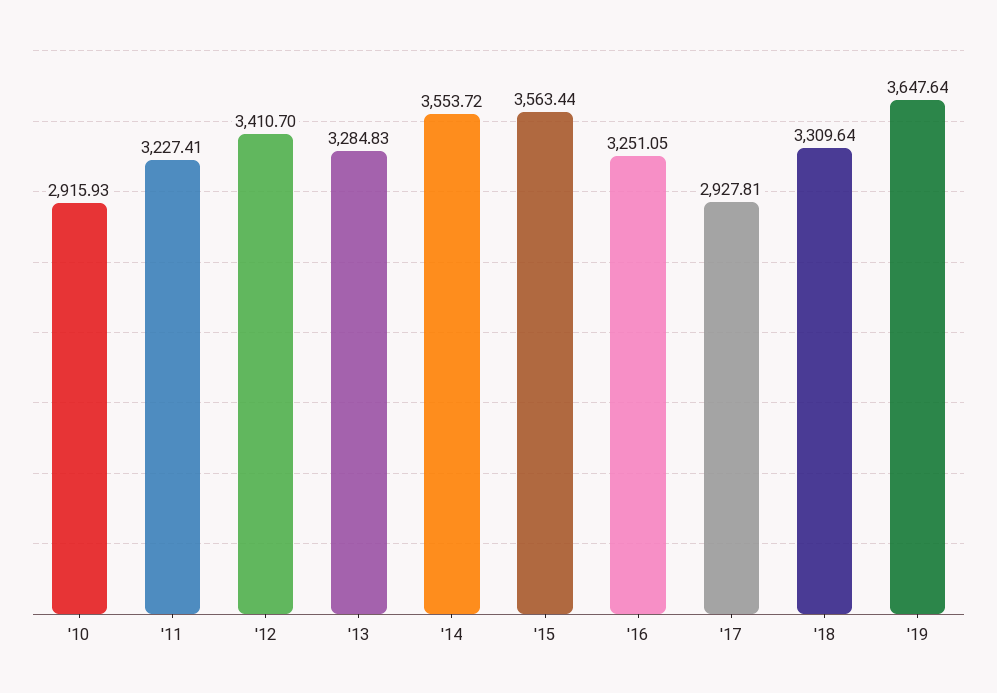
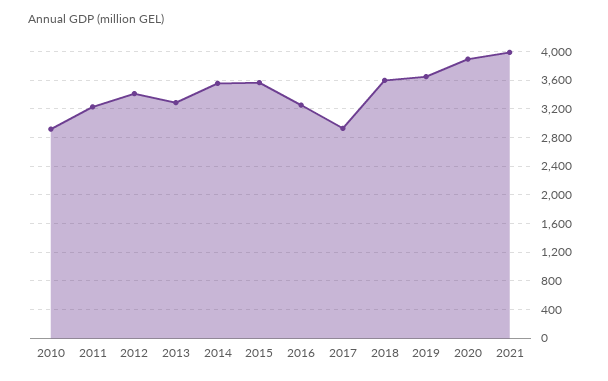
'18: 3309.64 -> 3600
2020: none -> 3900
2021: none -> 4000

